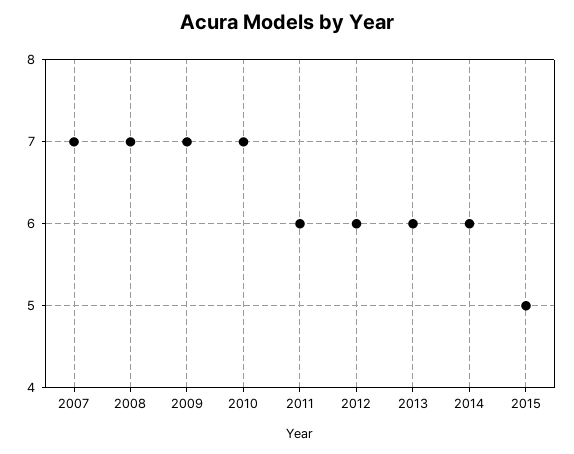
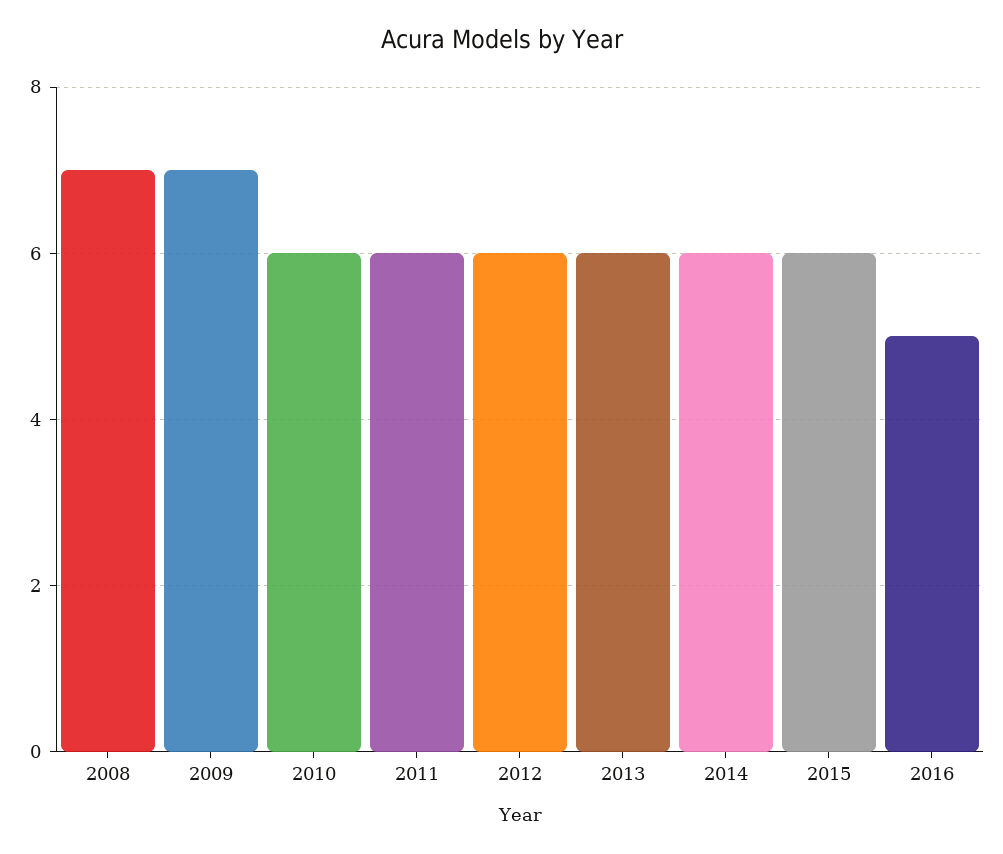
2007: 7 -> none
2010: 7 -> 6
2015: 5 -> 6
2016: none -> 5

